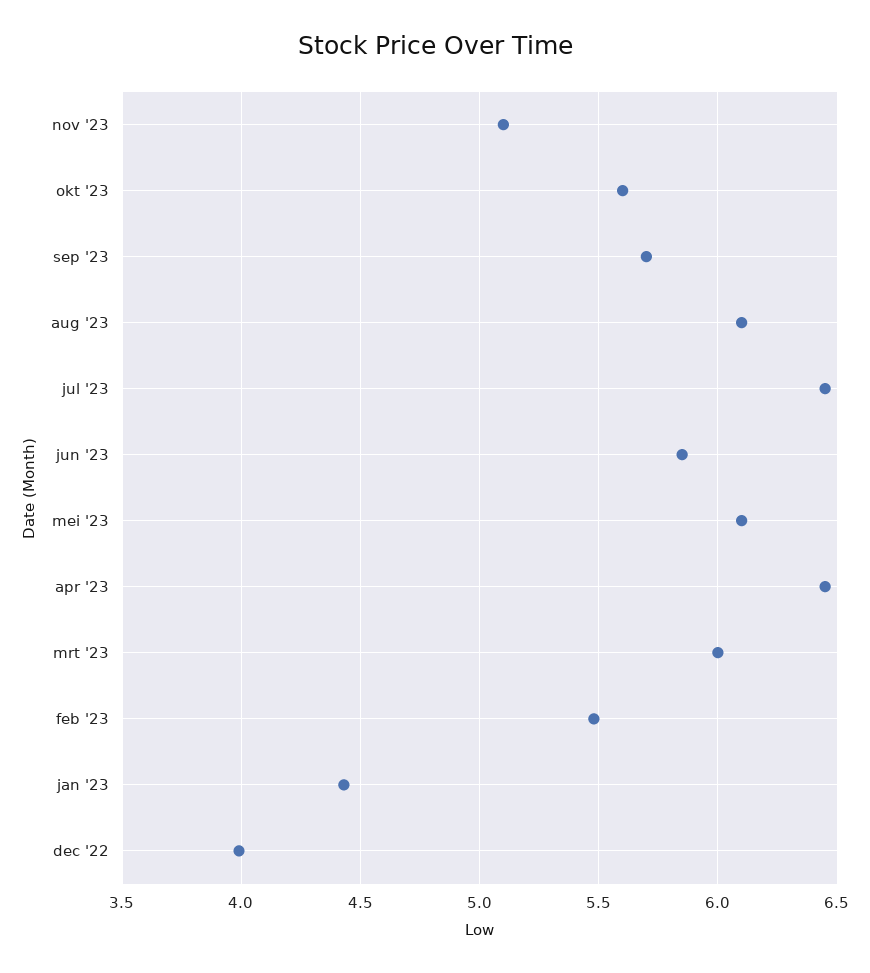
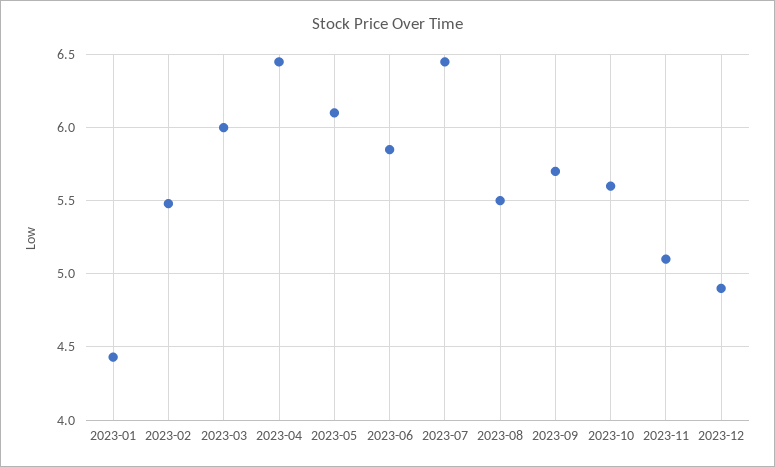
aug '23: 6.1 -> 5.5
dec '22: 4 -> none
2023-12: none -> 4.9

